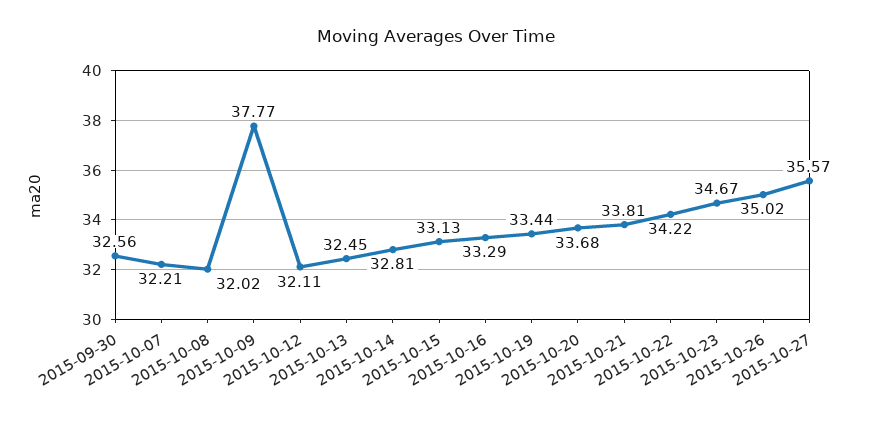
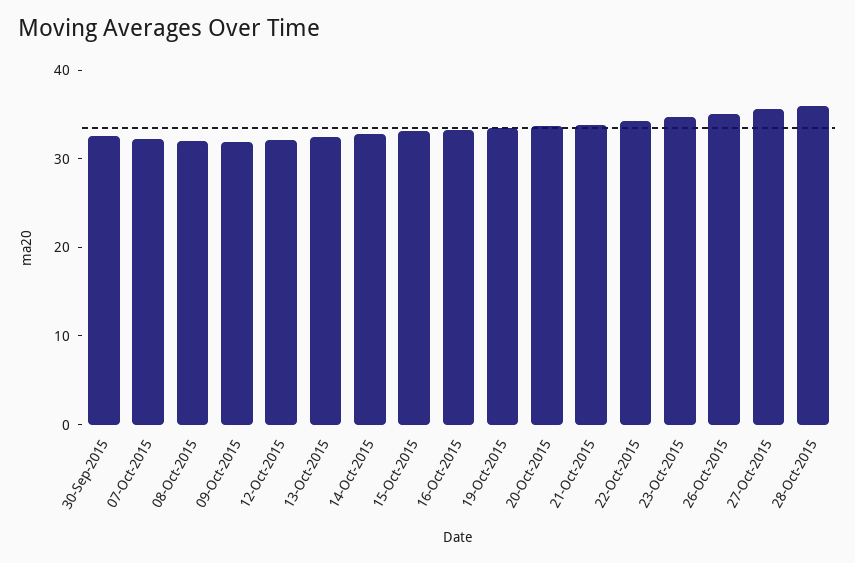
2015-10-09: 37.77 -> 32
28-Oct-2015: none -> 36

